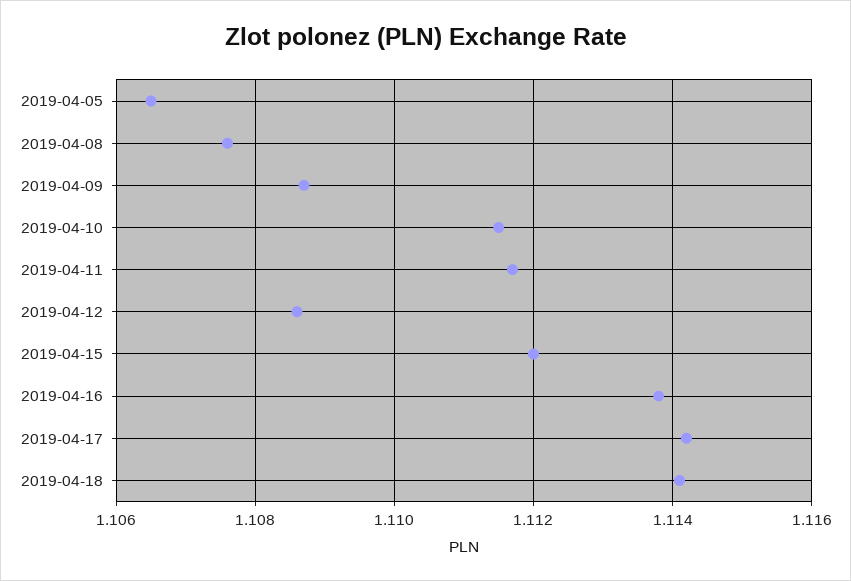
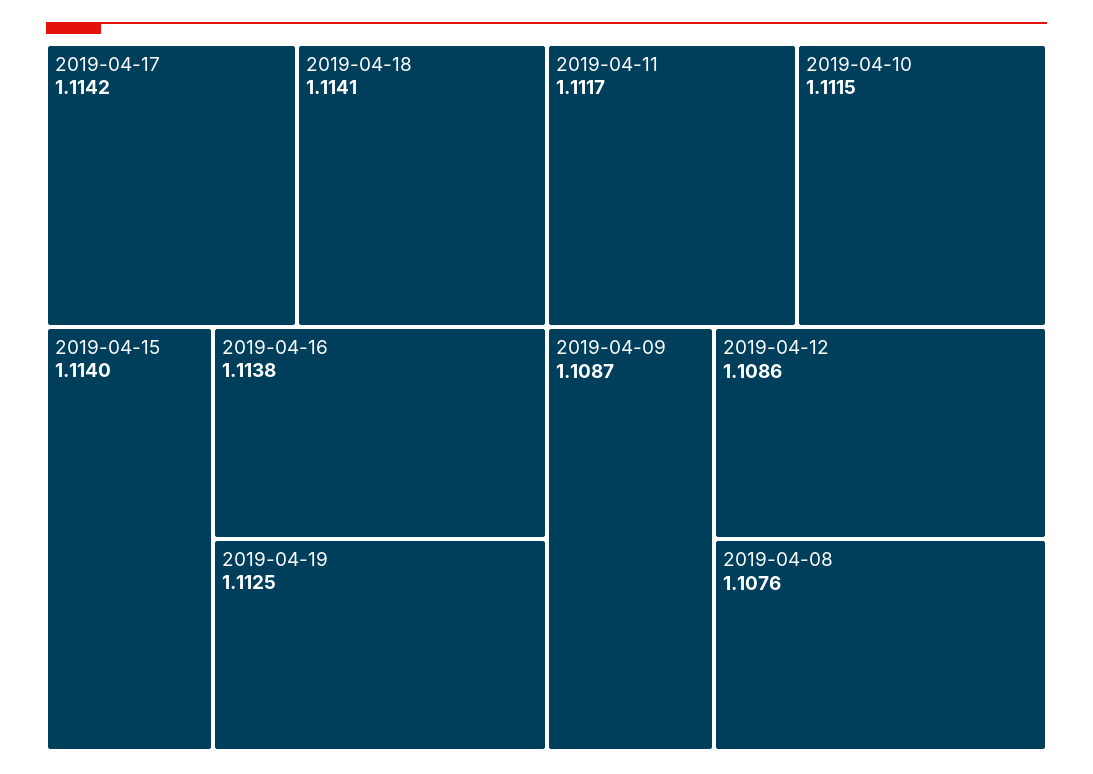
2019-04-05: 1.1065 -> none
2019-04-15: 1.112 -> 1.114
2019-04-19: none -> 1.1125

